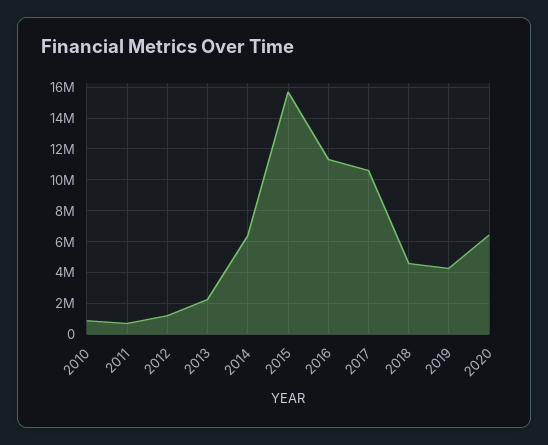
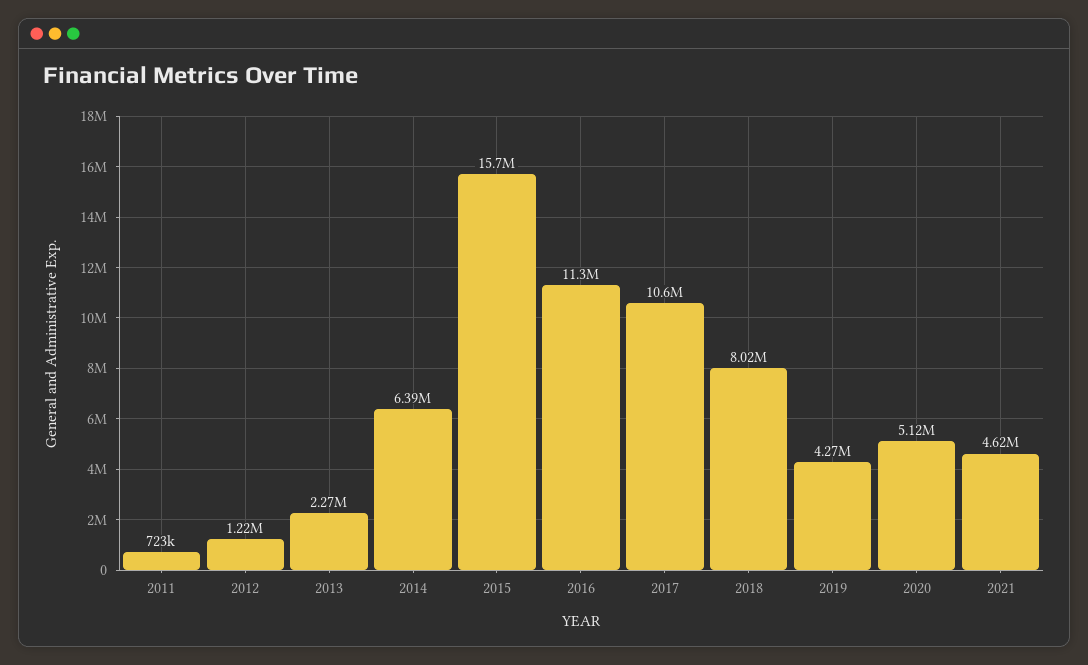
2010: 1000000 -> none
2018: 4500000 -> 8020000
2020: 6500000 -> 5120000
2021: none -> 4620000

